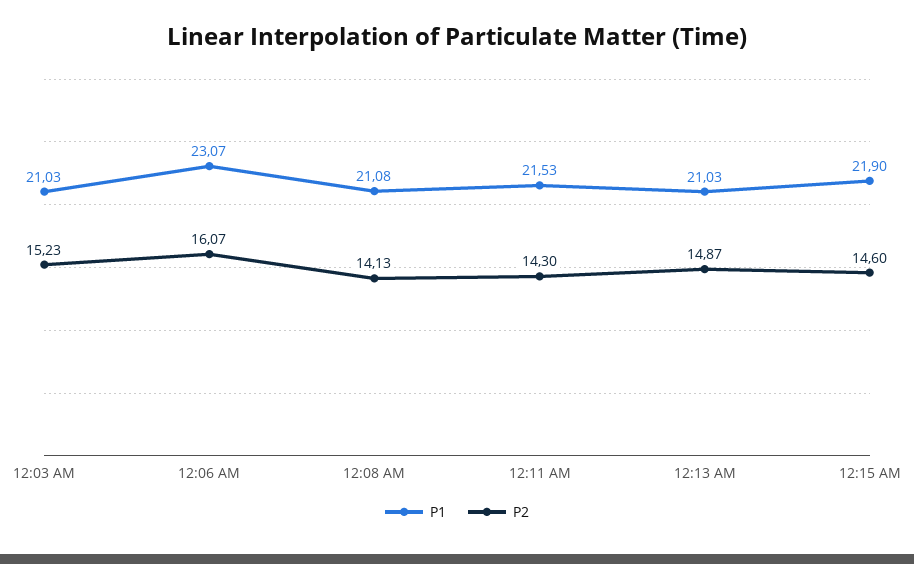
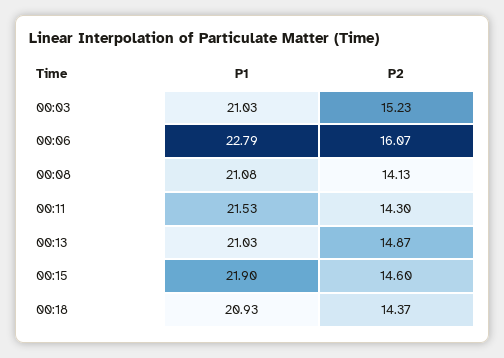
P1, 12:06 AM: 23.07 -> 22.79
P1, 00:18: none -> 20.93
P2, 00:18: none -> 14.37

